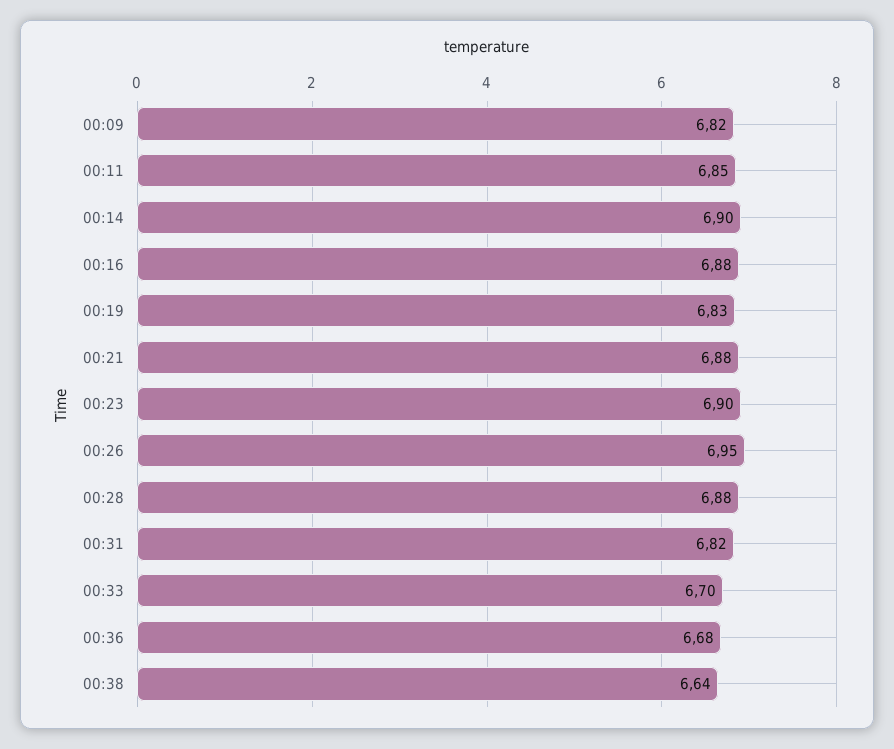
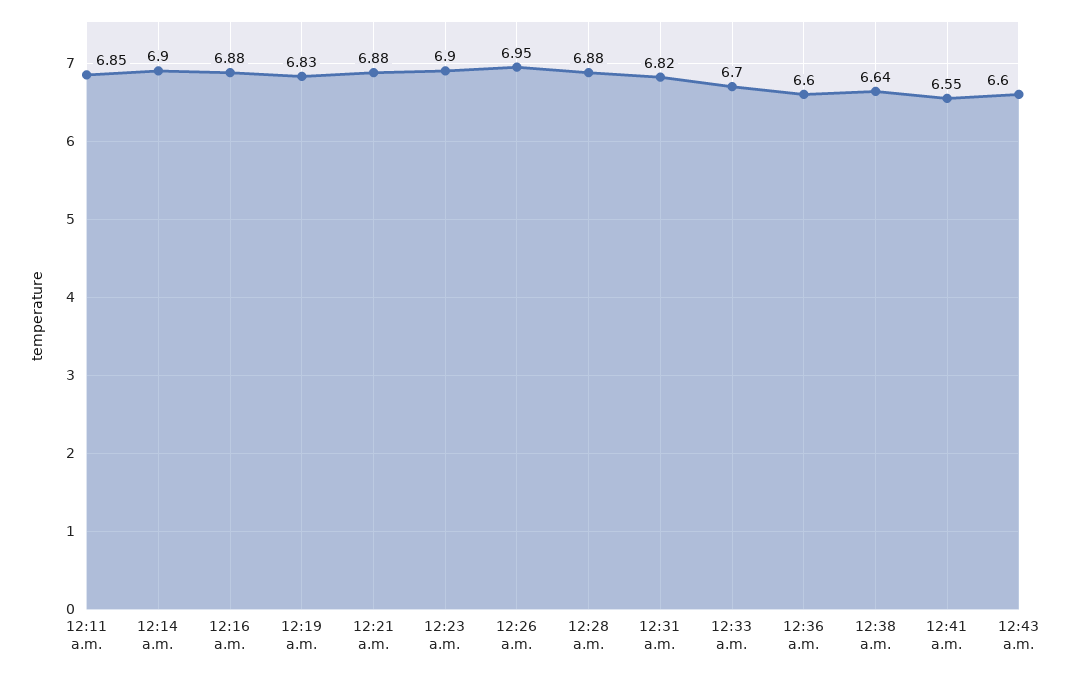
00:09: 6.82 -> none
00:36: 6.68 -> 6.6
12:41 a.m.: none -> 6.55
12:43 a.m.: none -> 6.6

